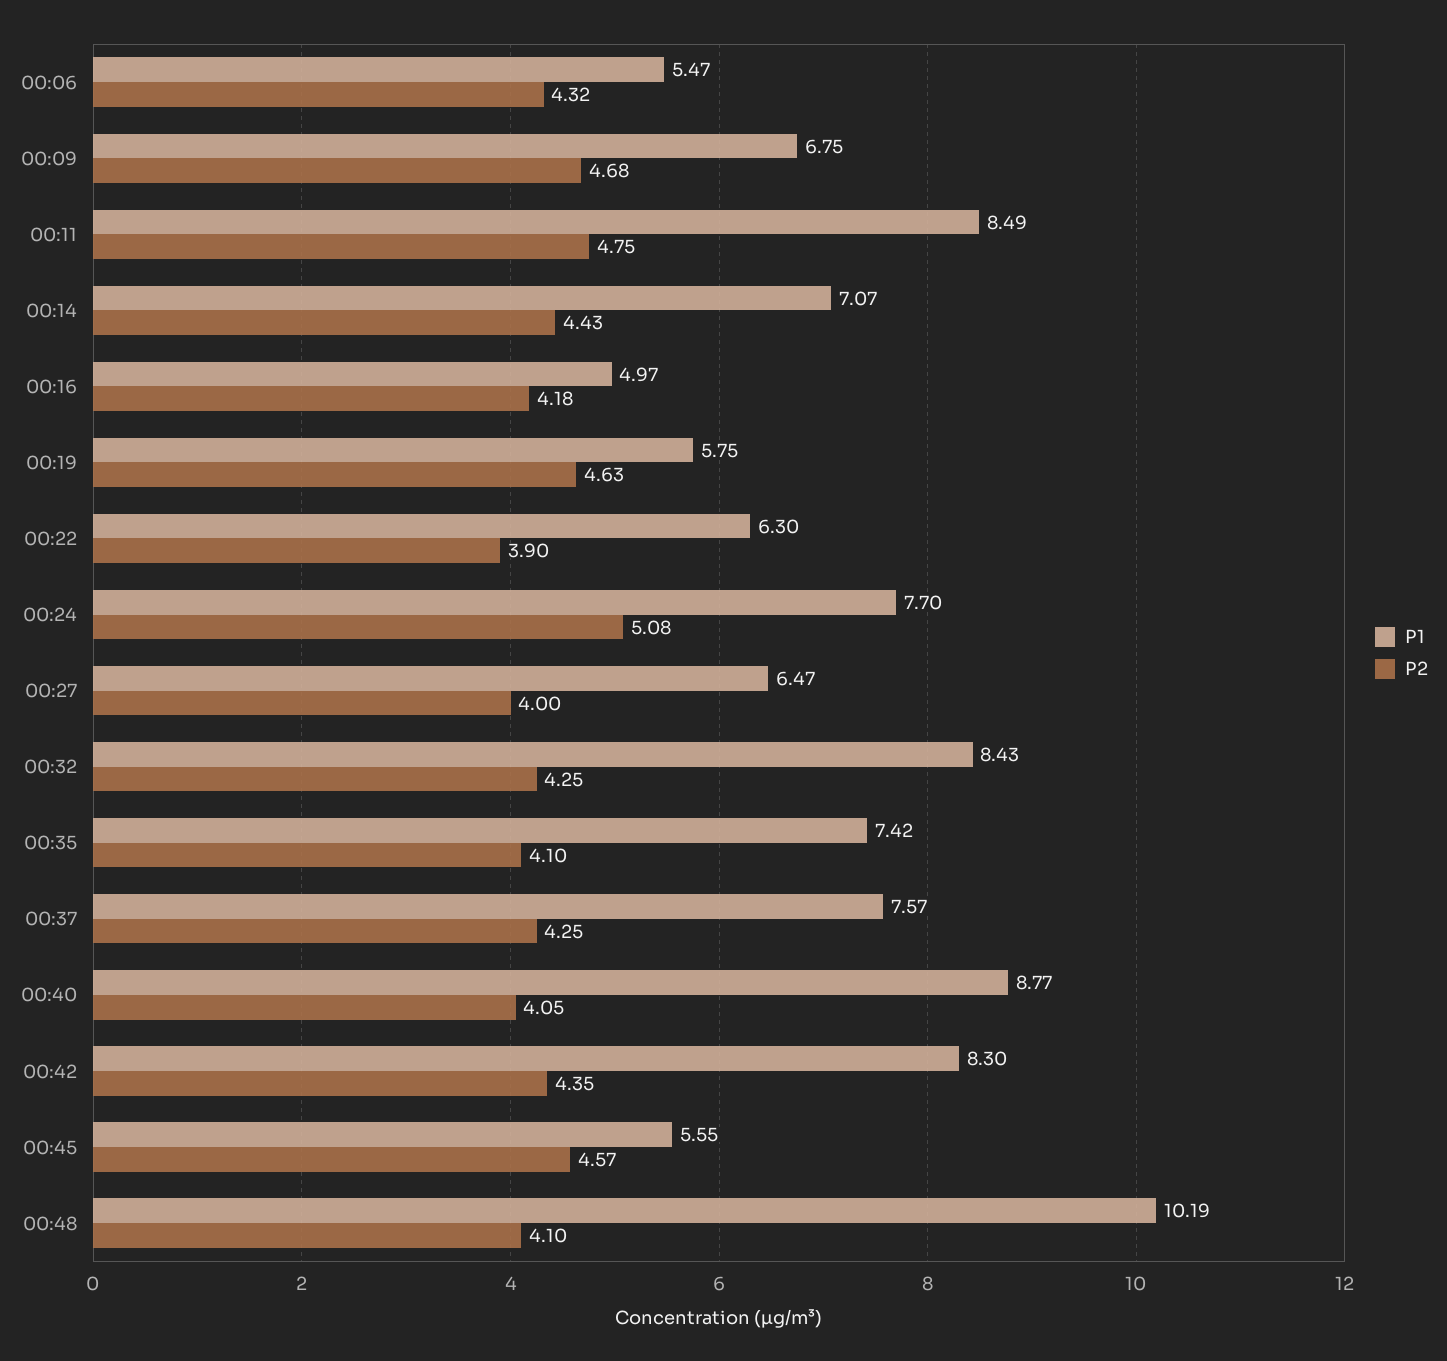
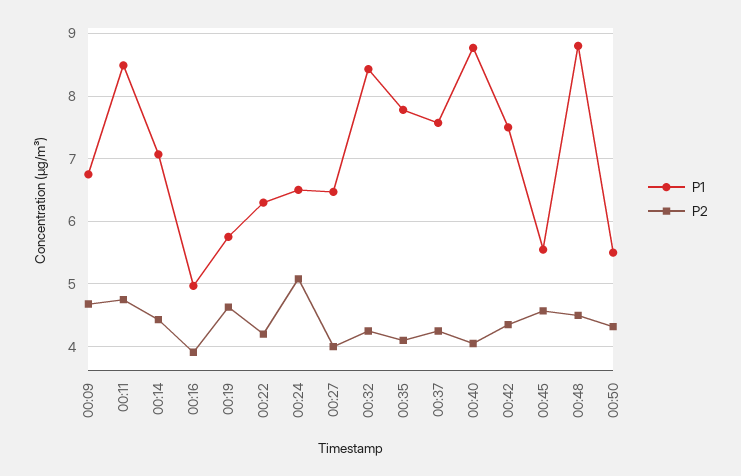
P1, 00:06: 5.47 -> none
P2, 00:06: 4.32 -> none
P2, 00:16: 4.18 -> 3.9
P2, 00:22: 3.9 -> 4.2
P1, 00:24: 7.7 -> 6.5
P1, 00:35: 7.42 -> 7.8
P1, 00:42: 8.3 -> 7.5
P1, 00:48: 10.19 -> 8.8
P2, 00:48: 4.1 -> 4.5
P1, 00:50: none -> 5.5
P2, 00:50: none -> 4.3

